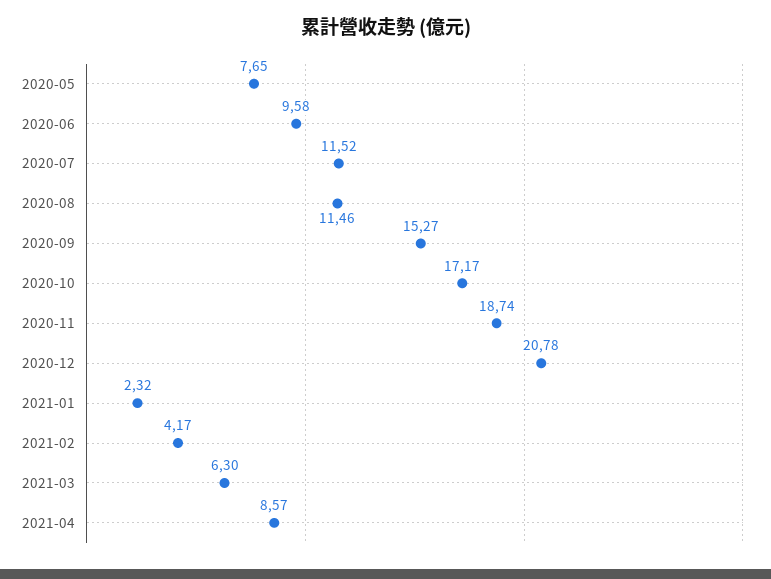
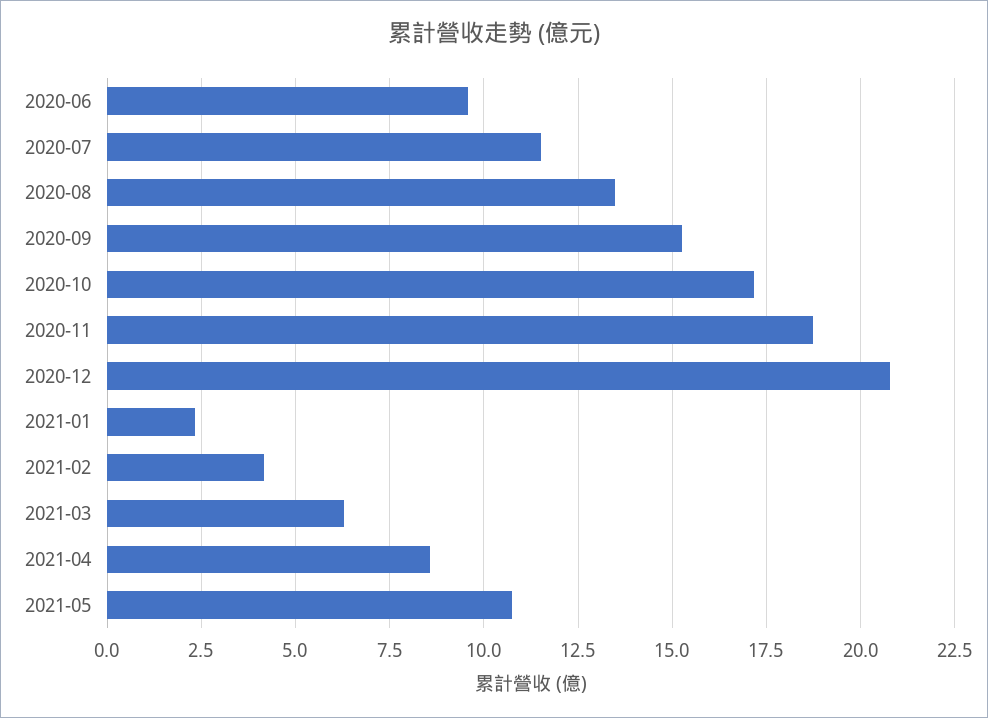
2020-05: 7.65 -> none
2020-08: 11.46 -> 13.5
2021-05: none -> 10.75

